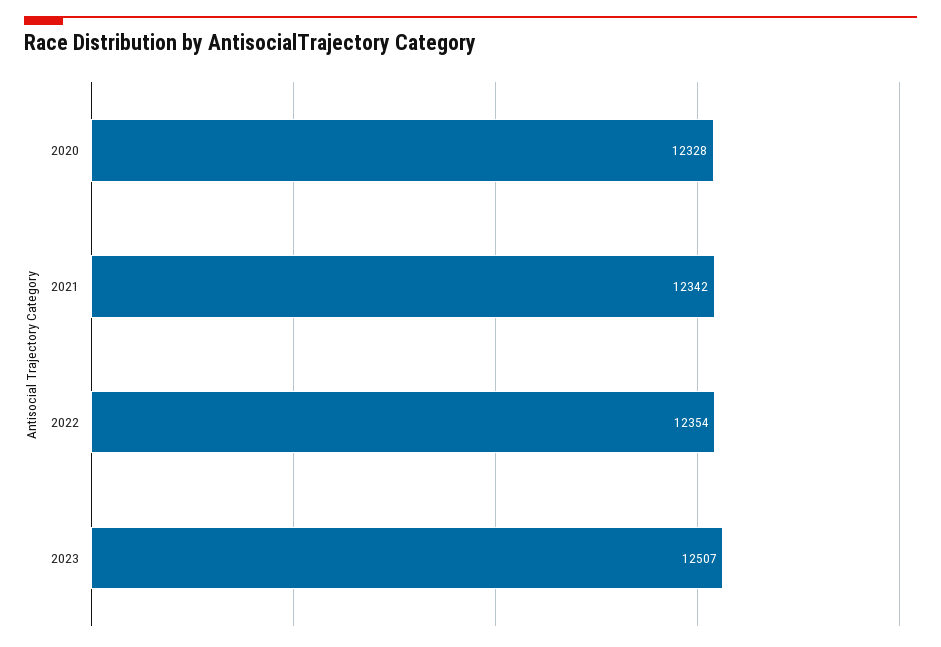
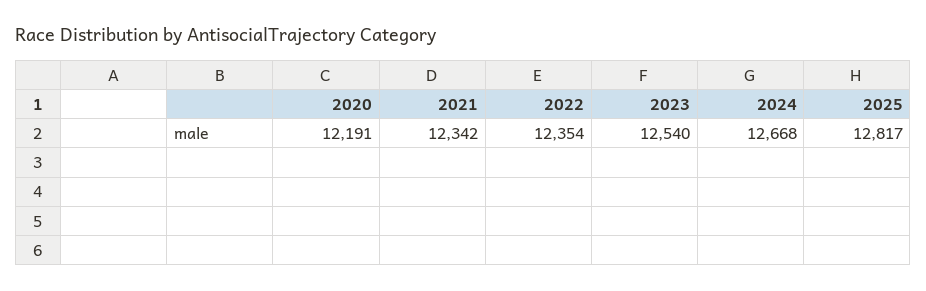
2020: 12328 -> 12191
2023: 12507 -> 12540
2024: none -> 12668
2025: none -> 12817

